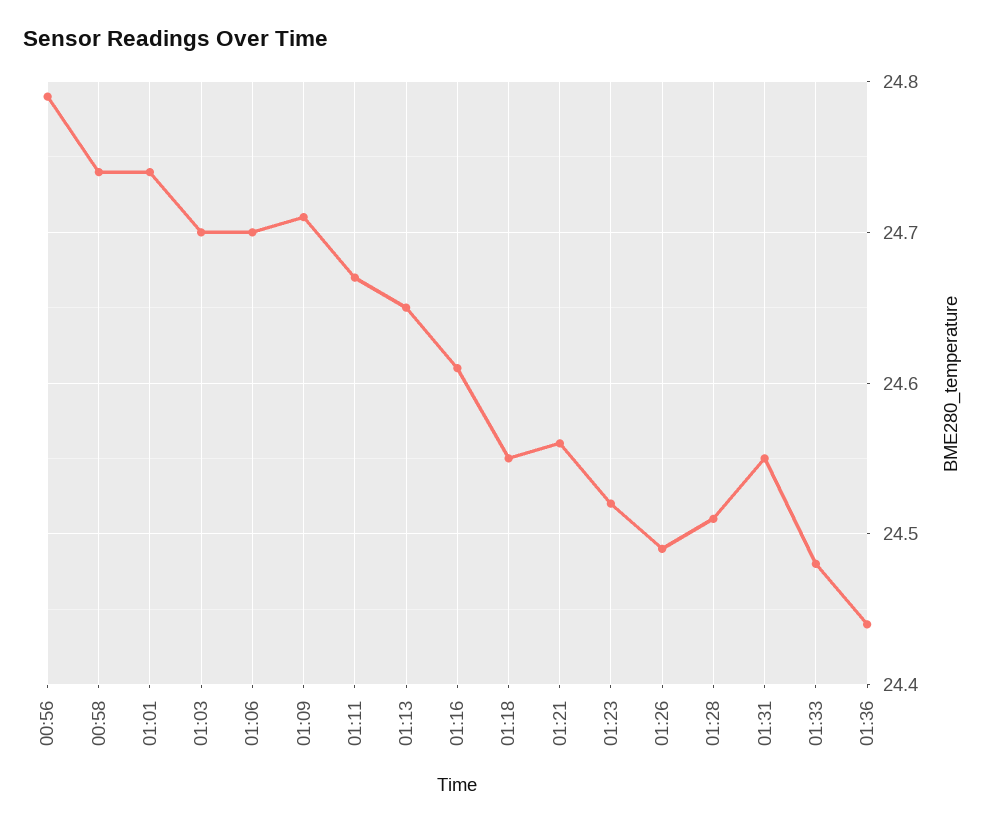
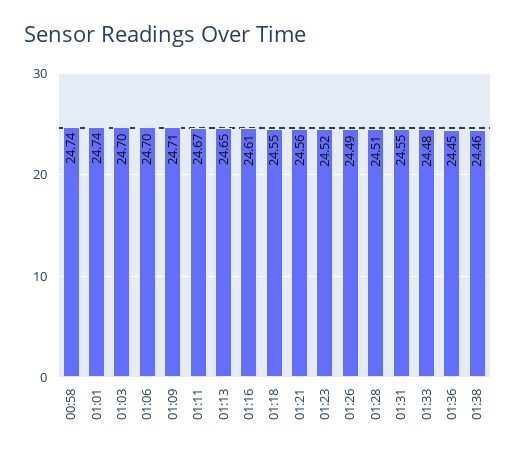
00:56: 24.79 -> none
01:36: 24.44 -> 24.45
01:38: none -> 24.46

